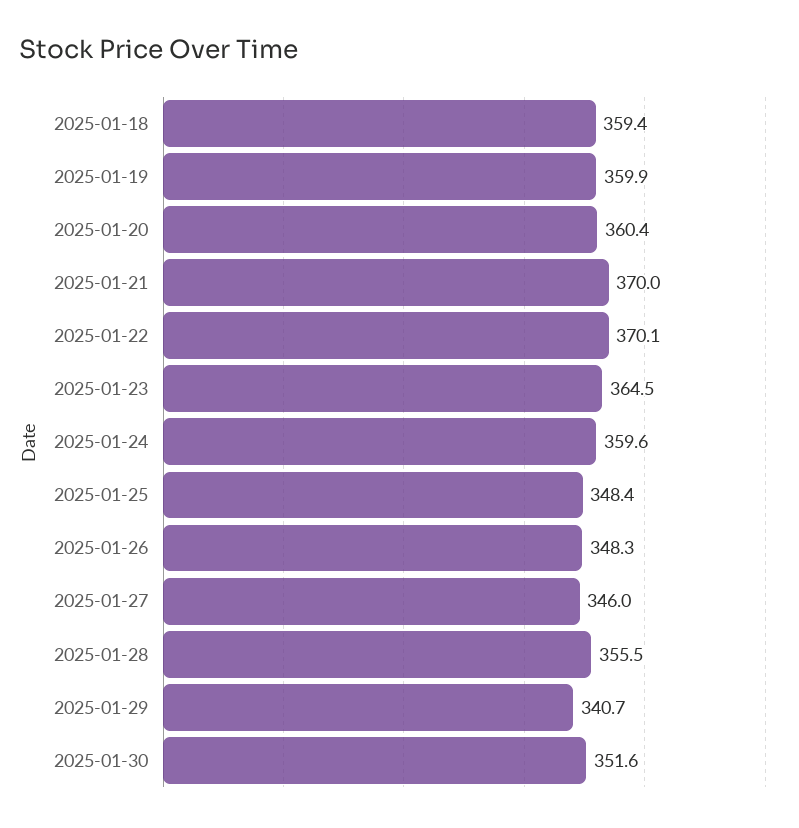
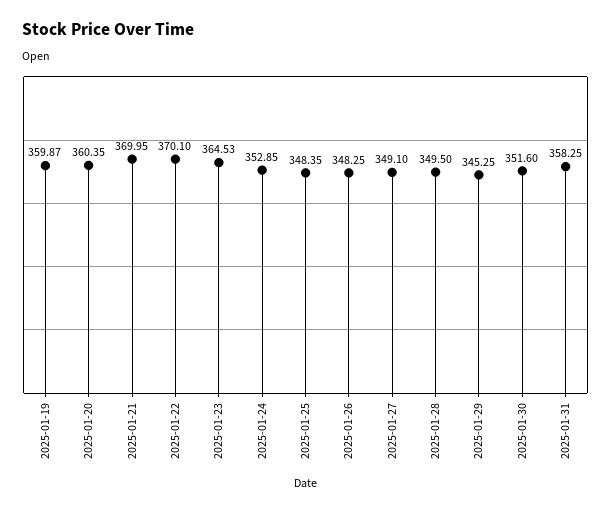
2025-01-18: 359.4 -> none
2025-01-24: 359.6 -> 352.85
2025-01-27: 346 -> 349.1
2025-01-28: 355.5 -> 349.5
2025-01-29: 340.7 -> 345.25
2025-01-31: none -> 358.25

